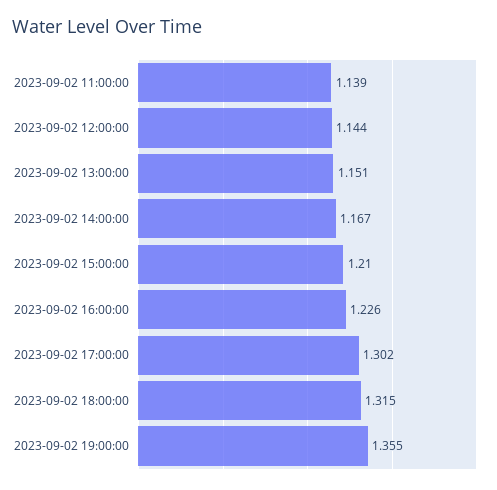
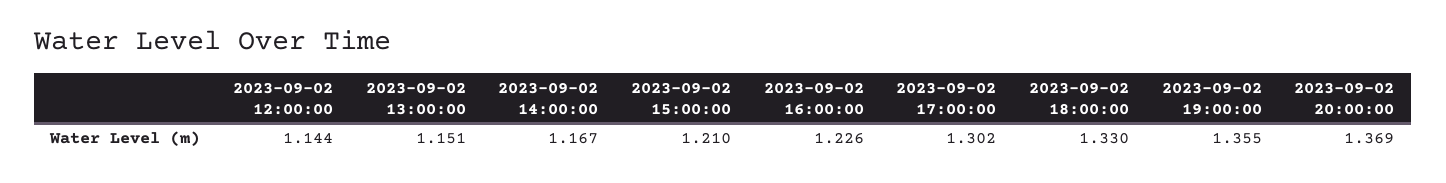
2023-09-02 11:00:00: 1.139 -> none
2023-09-02 18:00:00: 1.315 -> 1.33
2023-09-02 20:00:00: none -> 1.369

